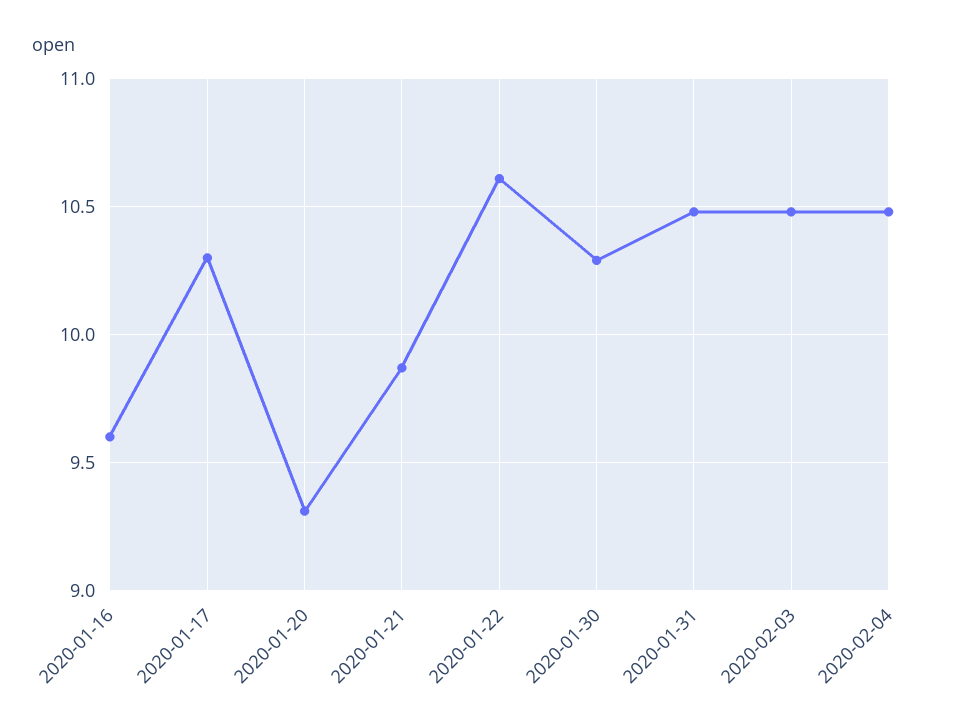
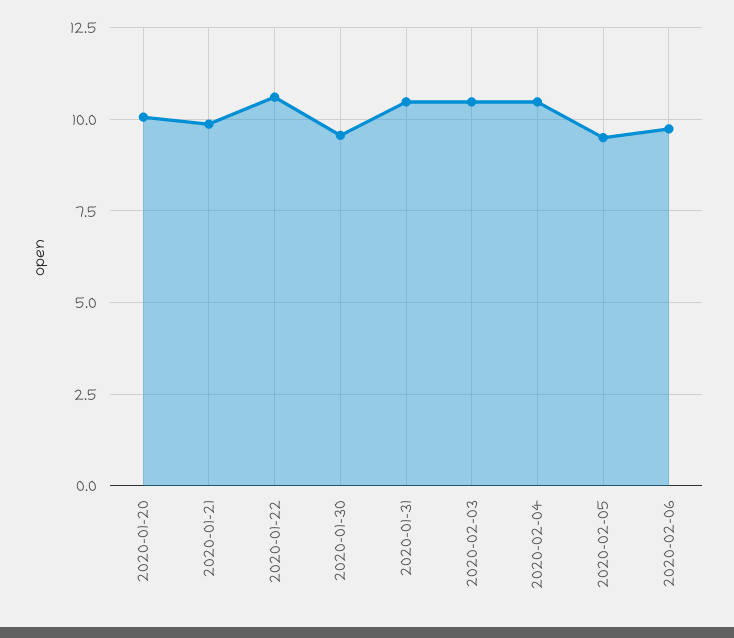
2020-01-16: 9.6 -> none
2020-01-17: 10.3 -> none
2020-01-20: 9.3 -> 10
2020-01-30: 10.3 -> 9.5
2020-02-05: none -> 9.5
2020-02-06: none -> 9.75

